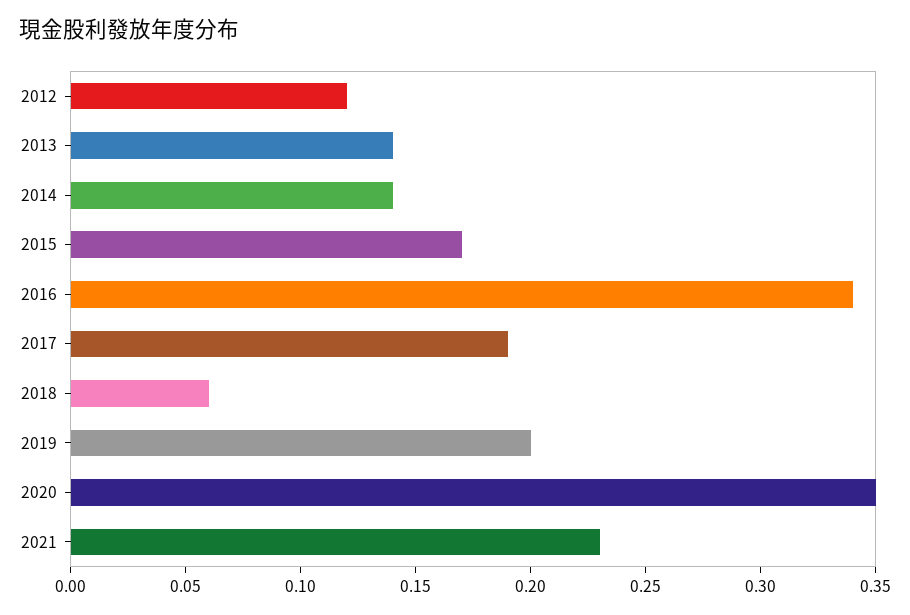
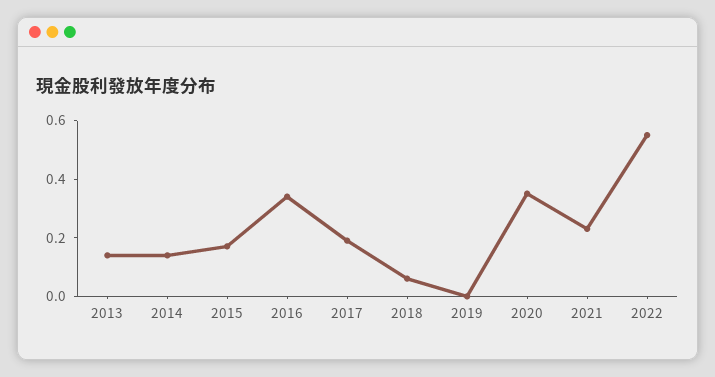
2012: 0.12 -> none
2019: 0.2 -> 0
2022: none -> 0.55

